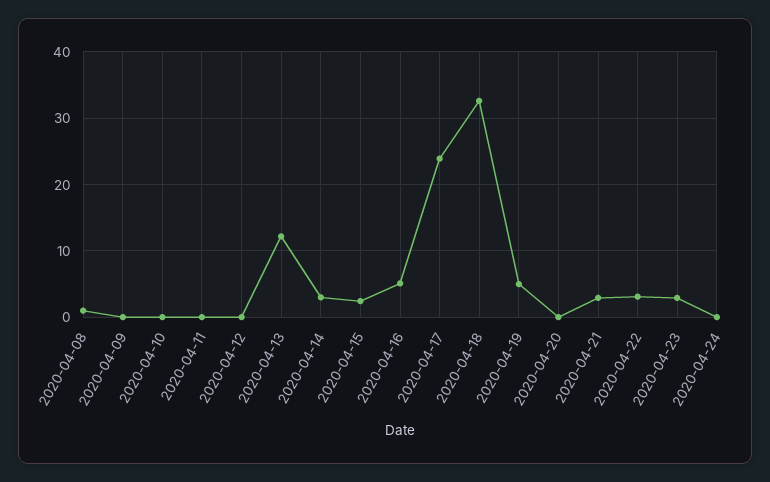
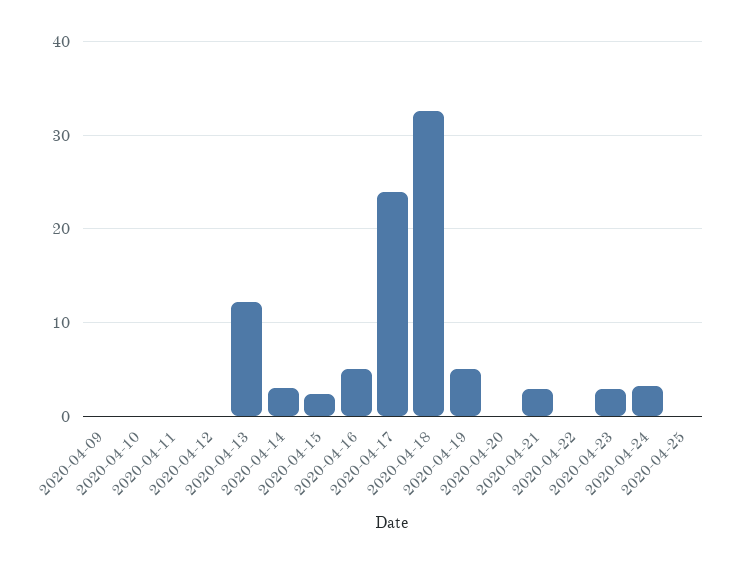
2020-04-08: 1 -> none
2020-04-22: 3 -> 0
2020-04-24: 0 -> 3
2020-04-25: none -> 0

